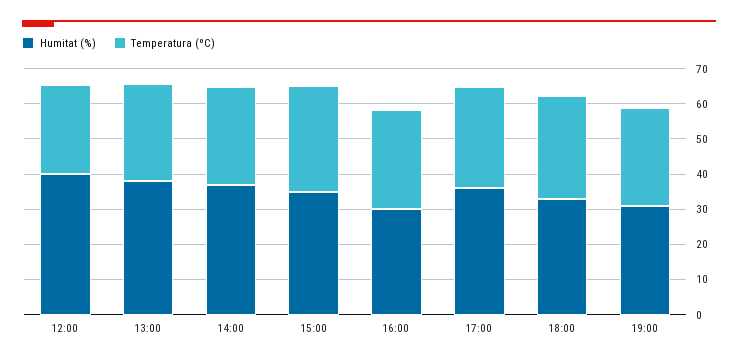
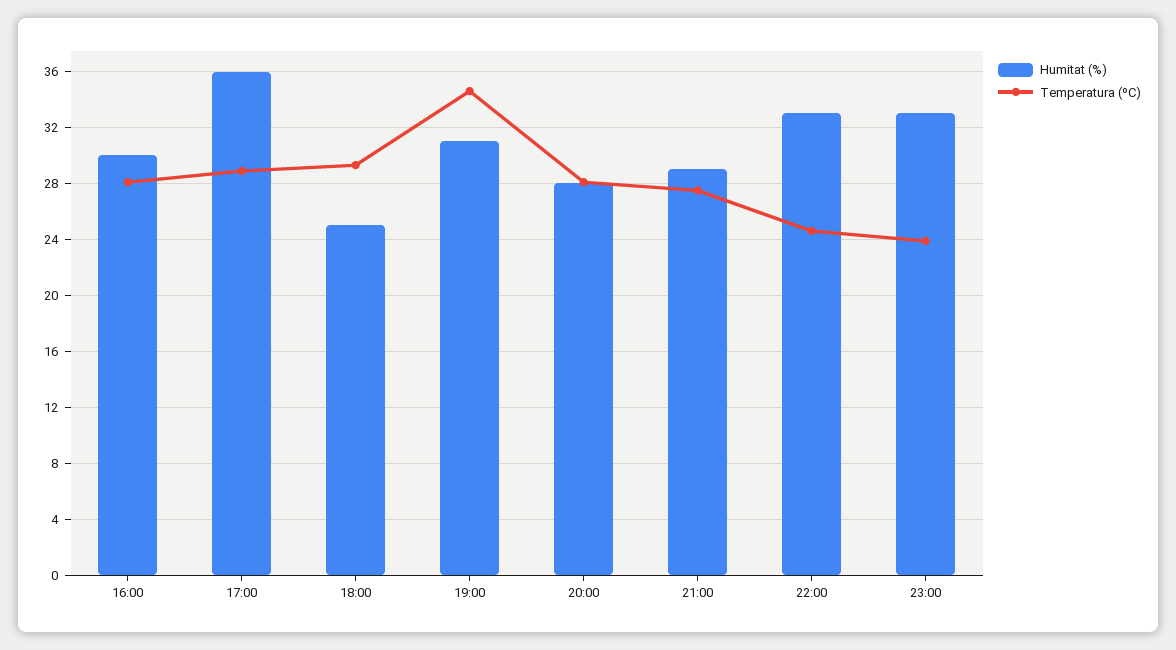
Humitat (%), 12:00: 40 -> none
Temperatura (ºC), 12:00: 25 -> none
Humitat (%), 13:00: 37.5 -> none
Temperatura (ºC), 13:00: 27.5 -> none
Humitat (%), 14:00: 37.5 -> none
Temperatura (ºC), 14:00: 27.5 -> none
Humitat (%), 15:00: 35 -> none
Temperatura (ºC), 15:00: 30 -> none
Humitat (%), 18:00: 32.5 -> 25
Temperatura (ºC), 19:00: 27.5 -> 34.5
Humitat (%), 20:00: none -> 28
Temperatura (ºC), 20:00: none -> 28
Humitat (%), 21:00: none -> 29
Temperatura (ºC), 21:00: none -> 27.5
Humitat (%), 22:00: none -> 33
Temperatura (ºC), 22:00: none -> 24.5
Humitat (%), 23:00: none -> 33
Temperatura (ºC), 23:00: none -> 24

